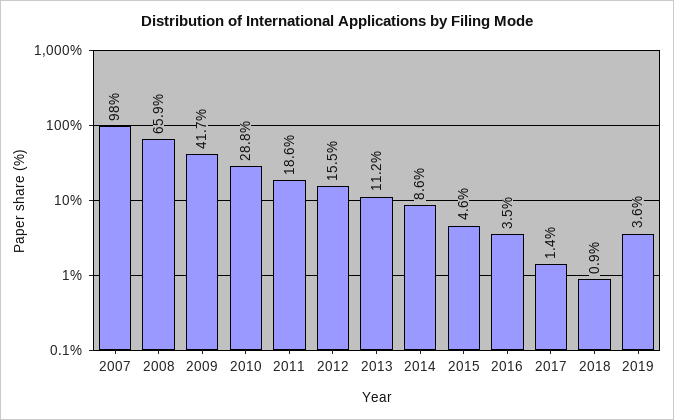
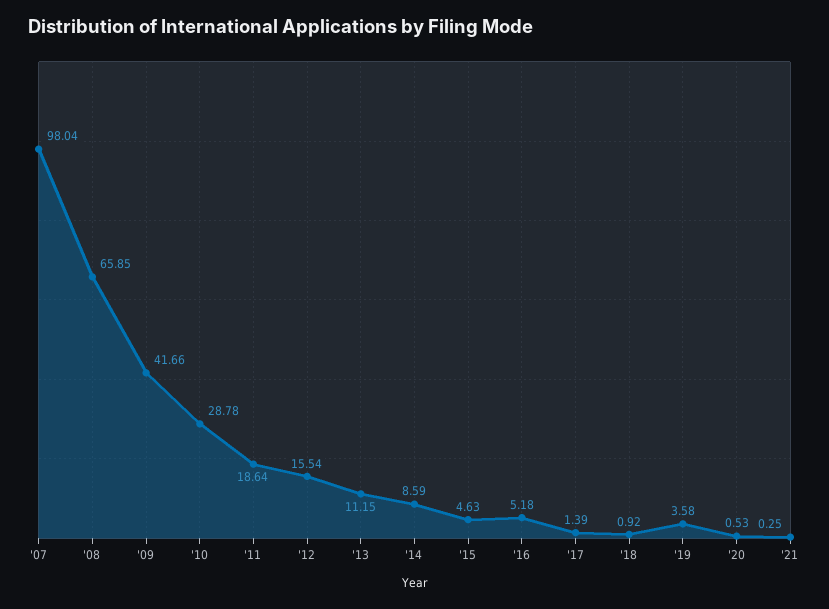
2016: 3.5 -> 5.18
'20: none -> 0.53
'21: none -> 0.25

